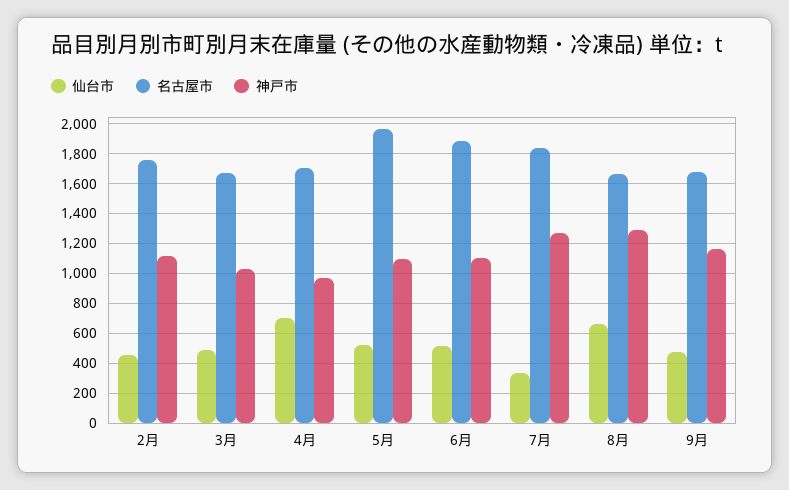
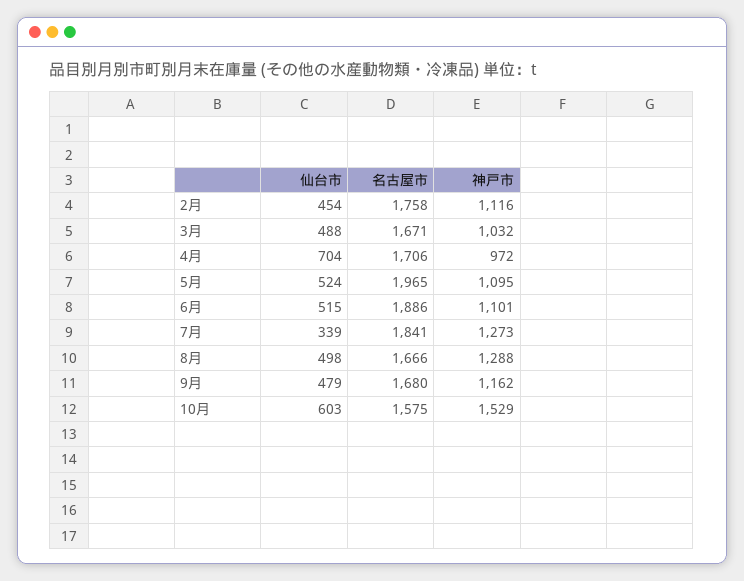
仙台市, 8月: 650 -> 498
仙台市, 10月: none -> 603
名古屋市, 10月: none -> 1575
神戸市, 10月: none -> 1529

